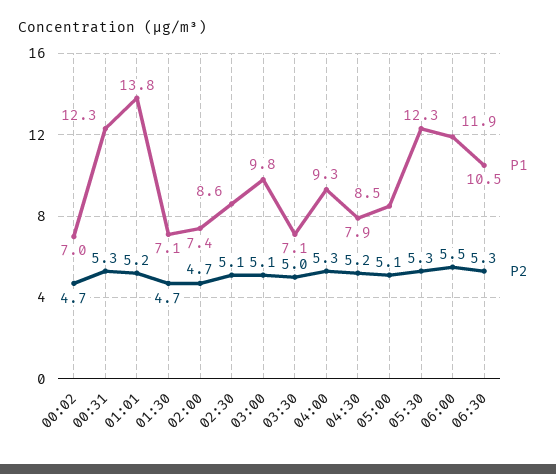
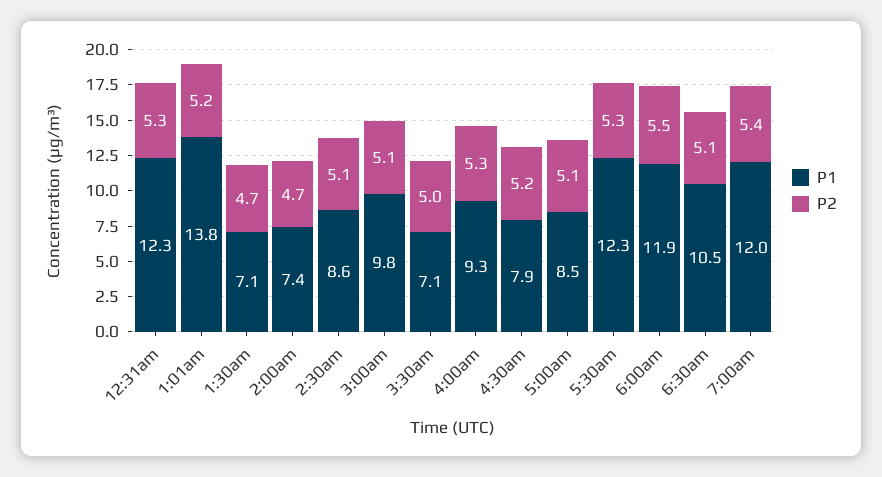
P1, 00:02: 7 -> none
P2, 00:02: 4.7 -> none
P2, 06:30: 5.3 -> 5.1
P1, 7:00am: none -> 12
P2, 7:00am: none -> 5.4

